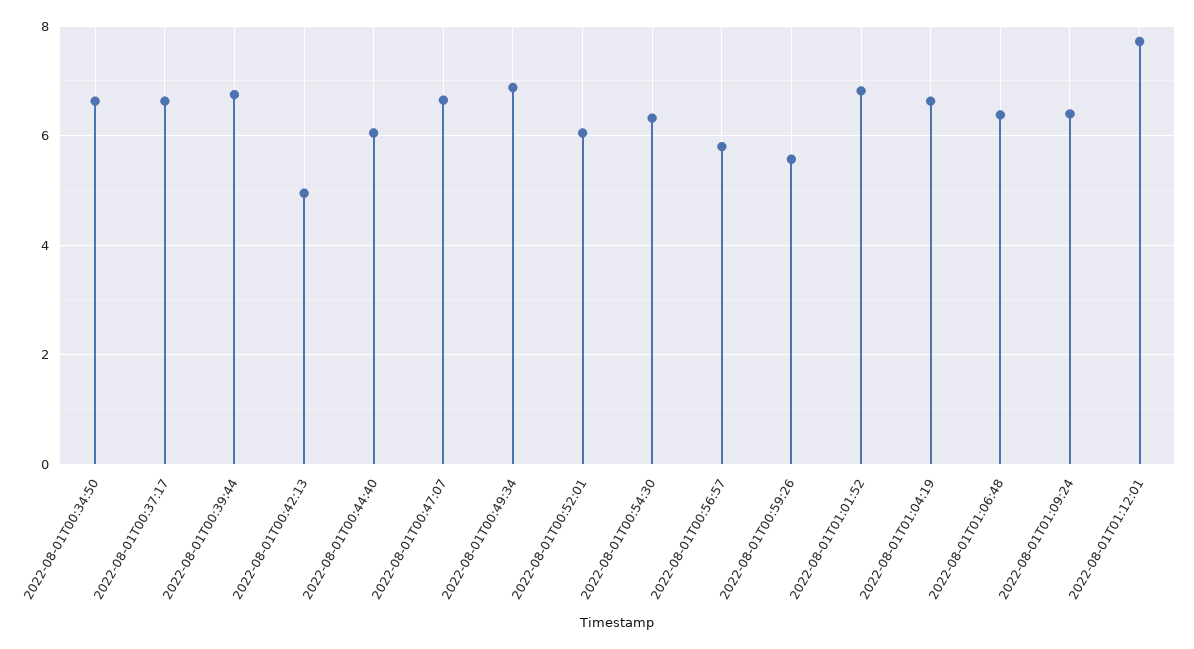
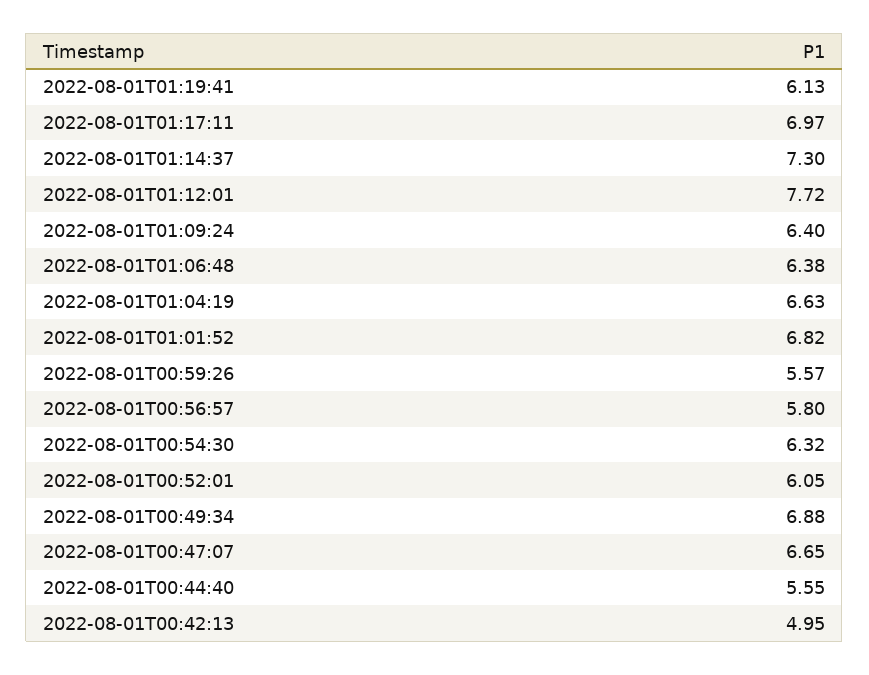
2022-08-01T00:34:50: 6.6 -> none
2022-08-01T00:37:17: 6.6 -> none
2022-08-01T00:39:44: 6.8 -> none
2022-08-01T00:44:40: 6 -> 5.55
2022-08-01T01:19:41: none -> 6.13
2022-08-01T01:17:11: none -> 6.97
2022-08-01T01:14:37: none -> 7.3

